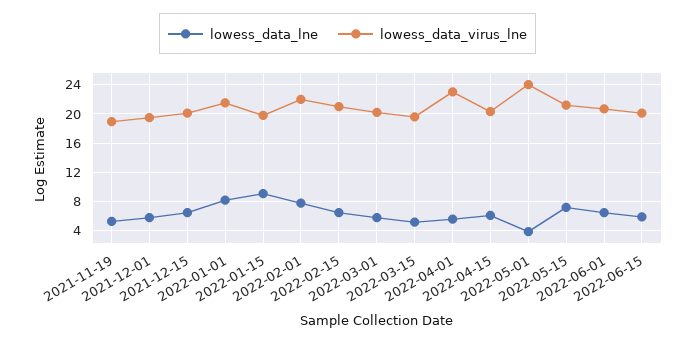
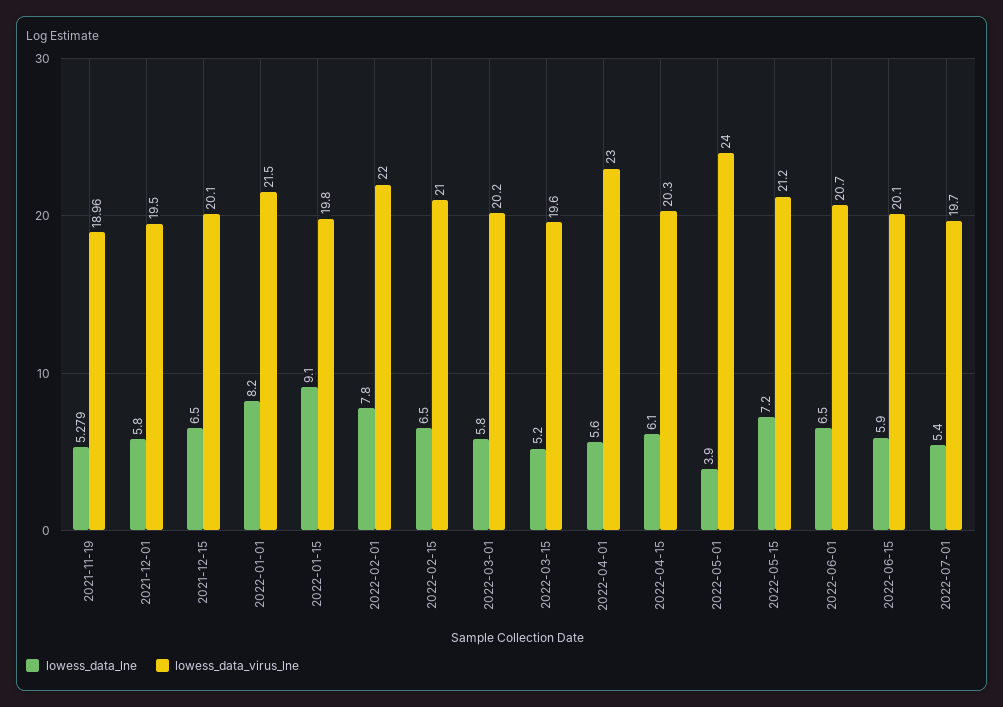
lowess_data_lne, 2022-07-01: none -> 5.4
lowess_data_virus_lne, 2022-07-01: none -> 19.7

